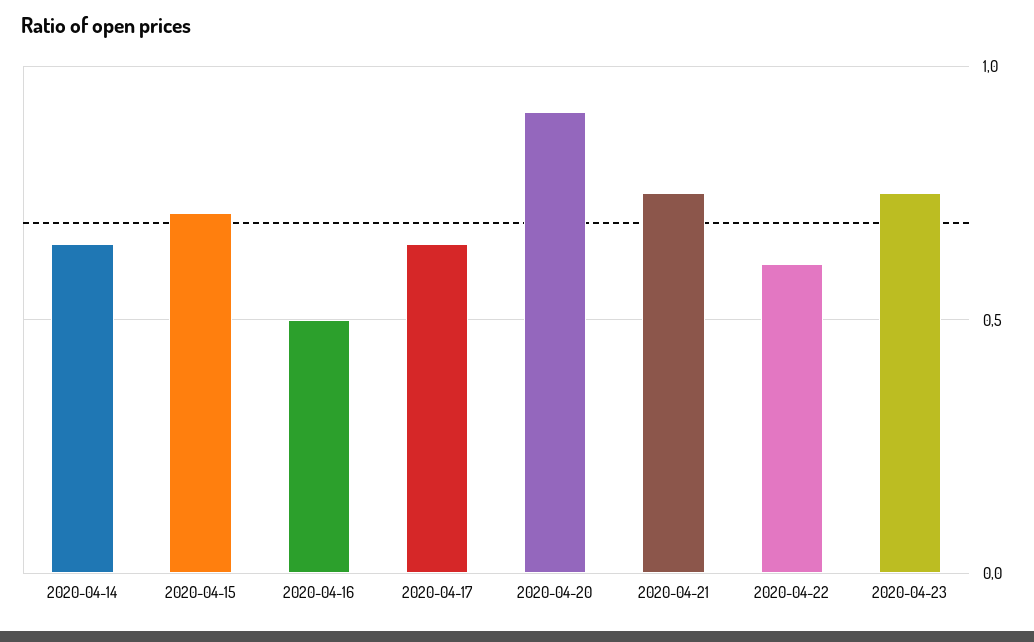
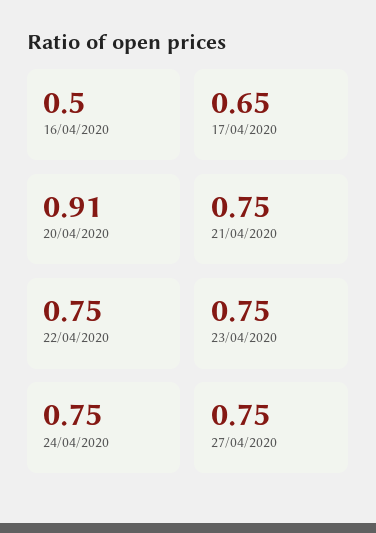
2020-04-14: 0.65 -> none
2020-04-15: 0.7 -> none
2020-04-22: 0.6 -> 0.75
24/04/2020: none -> 0.75
27/04/2020: none -> 0.75

